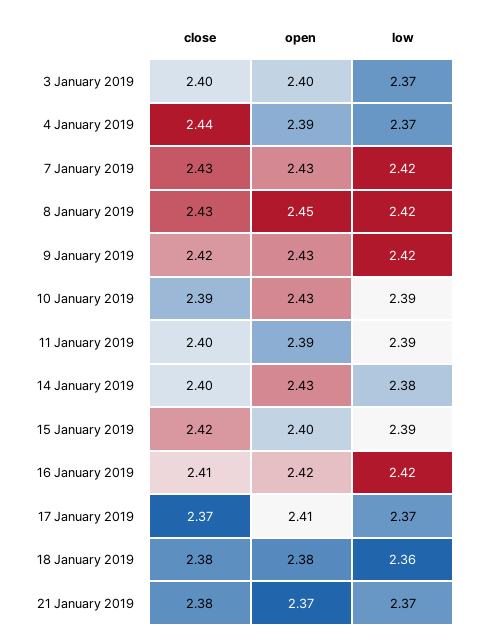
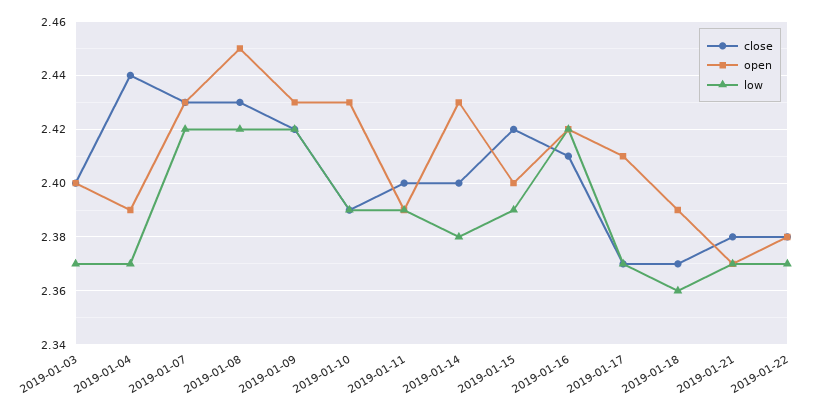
close, 18 January 2019: 2.38 -> 2.37
open, 18 January 2019: 2.38 -> 2.39
close, 2019-01-22: none -> 2.38
open, 2019-01-22: none -> 2.38
low, 2019-01-22: none -> 2.37

